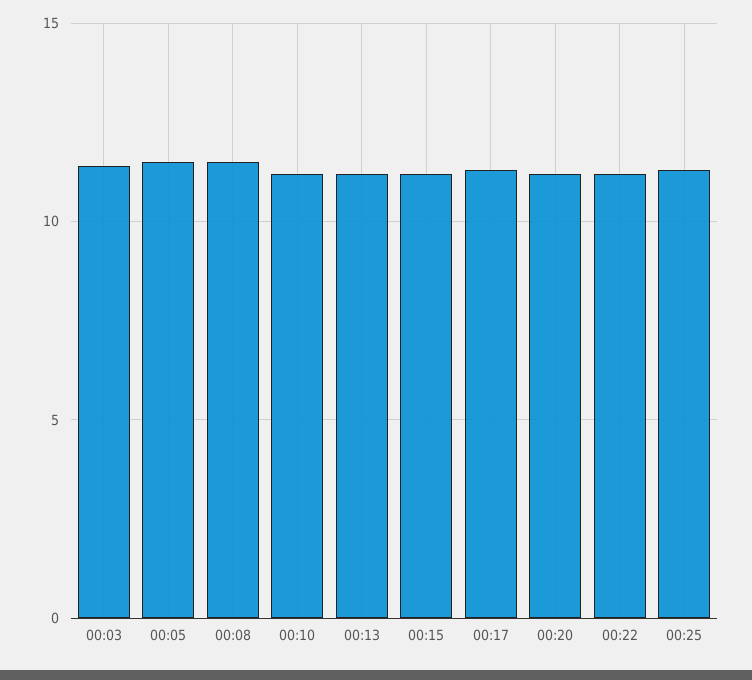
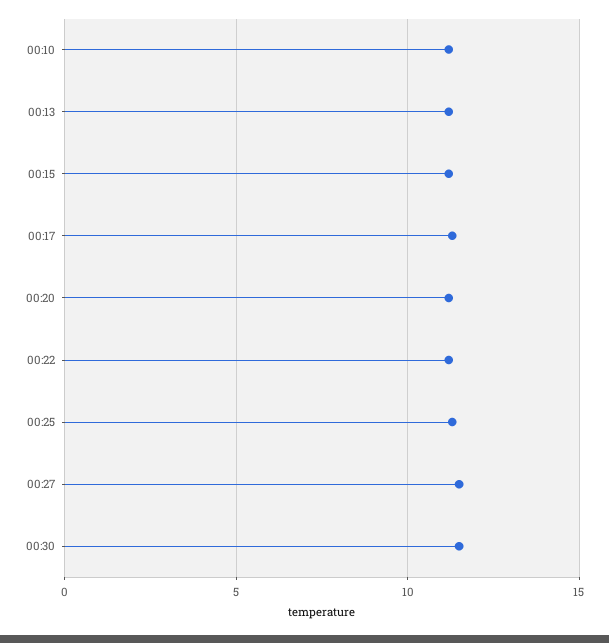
00:03: 11.5 -> none
00:05: 11.5 -> none
00:08: 11.5 -> none
00:27: none -> 11.5
00:30: none -> 11.5

